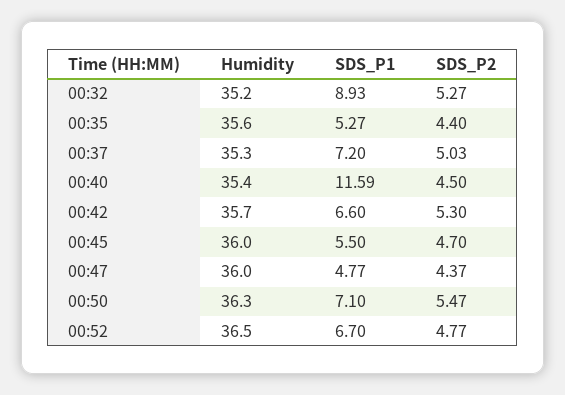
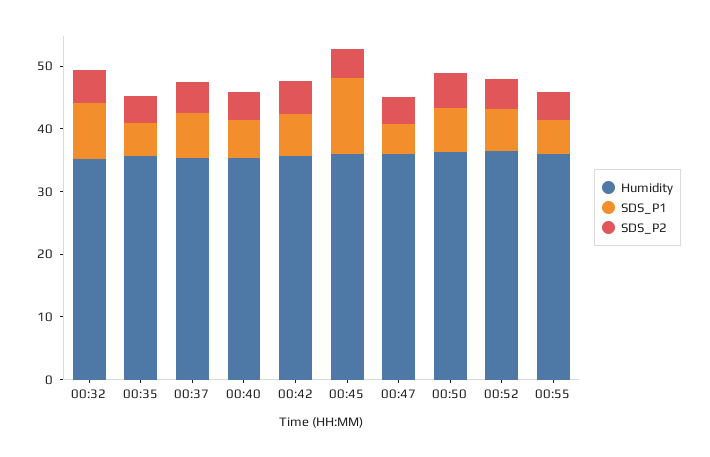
SDS_P1, 00:40: 11.59 -> 6
SDS_P1, 00:45: 5.5 -> 12
Humidity, 00:55: none -> 36
SDS_P1, 00:55: none -> 6
SDS_P2, 00:55: none -> 4

